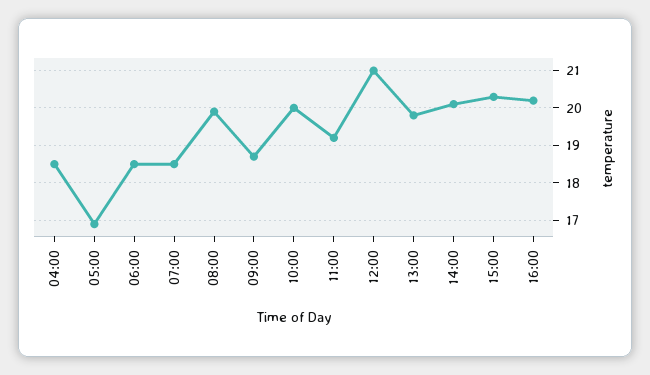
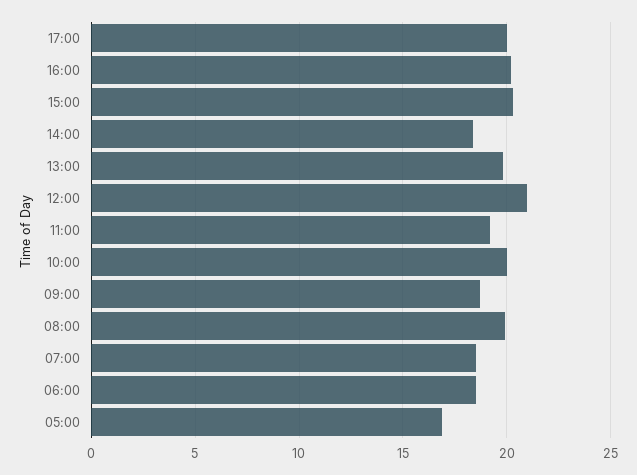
04:00: 18.5 -> none
14:00: 20 -> 18.5
17:00: none -> 20

